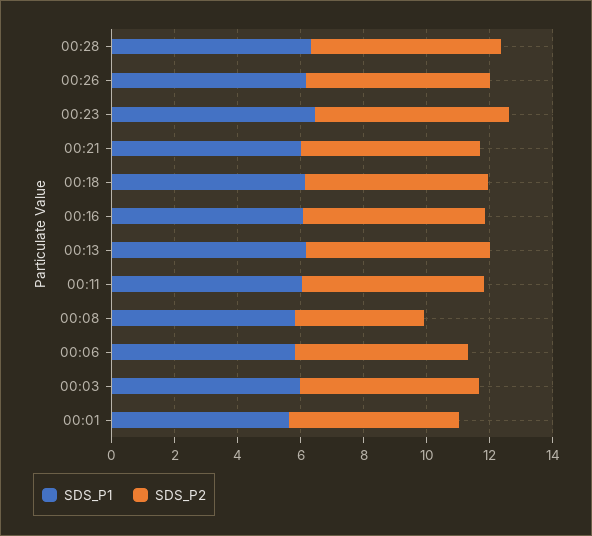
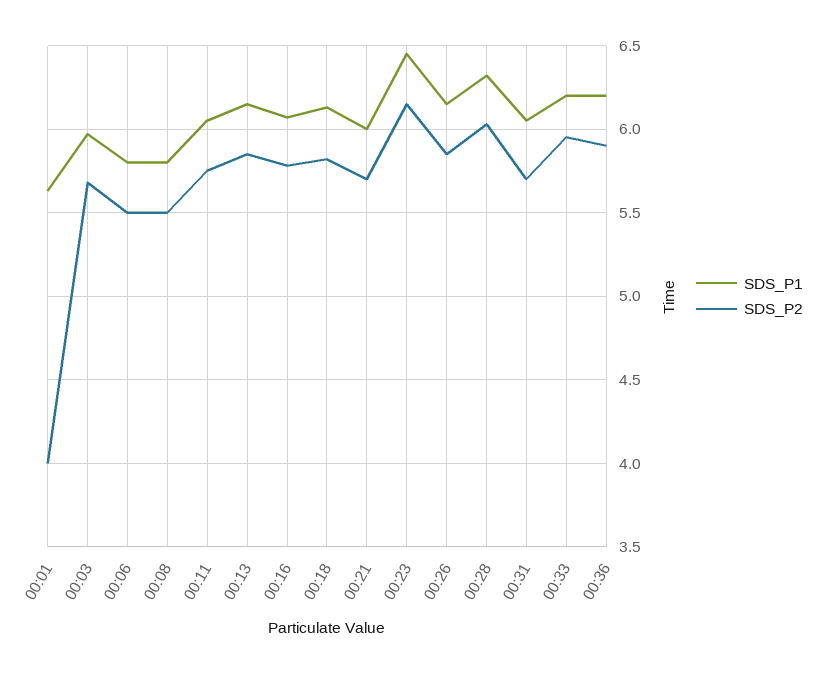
SDS_P2, 00:08: 4 -> 5.5
SDS_P2, 00:01: 5.5 -> 4
SDS_P1, 00:31: none -> 6.05
SDS_P2, 00:31: none -> 5.7
SDS_P1, 00:33: none -> 6.2
SDS_P2, 00:33: none -> 5.95
SDS_P1, 00:36: none -> 6.2
SDS_P2, 00:36: none -> 5.9

